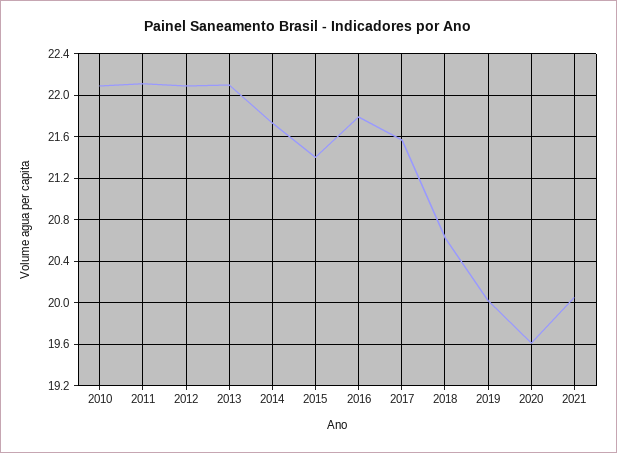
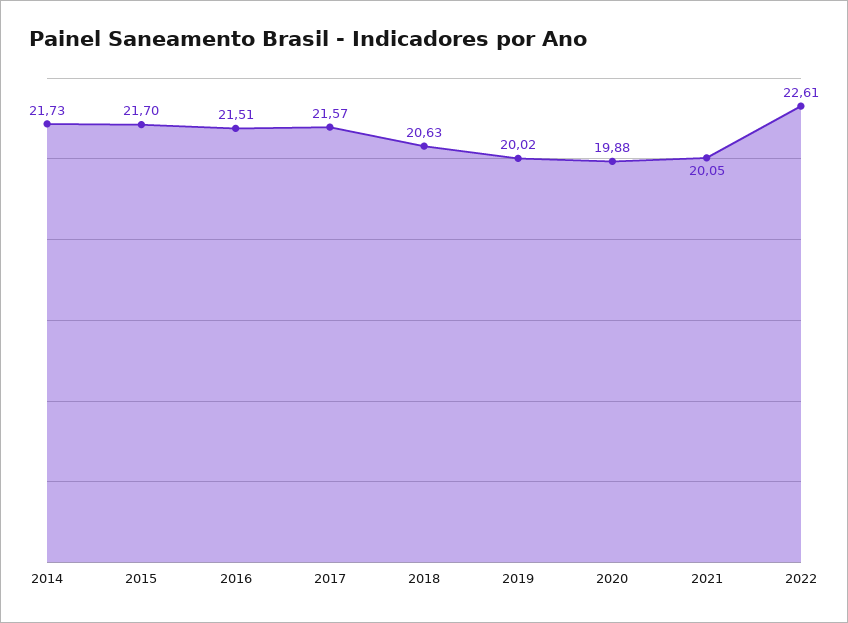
2010: 22.1 -> none
2011: 22.1 -> none
2012: 22.1 -> none
2013: 22.1 -> none
2015: 21.4 -> 21.7
2016: 21.8 -> 21.51
2020: 19.6 -> 19.88
2022: none -> 22.61

